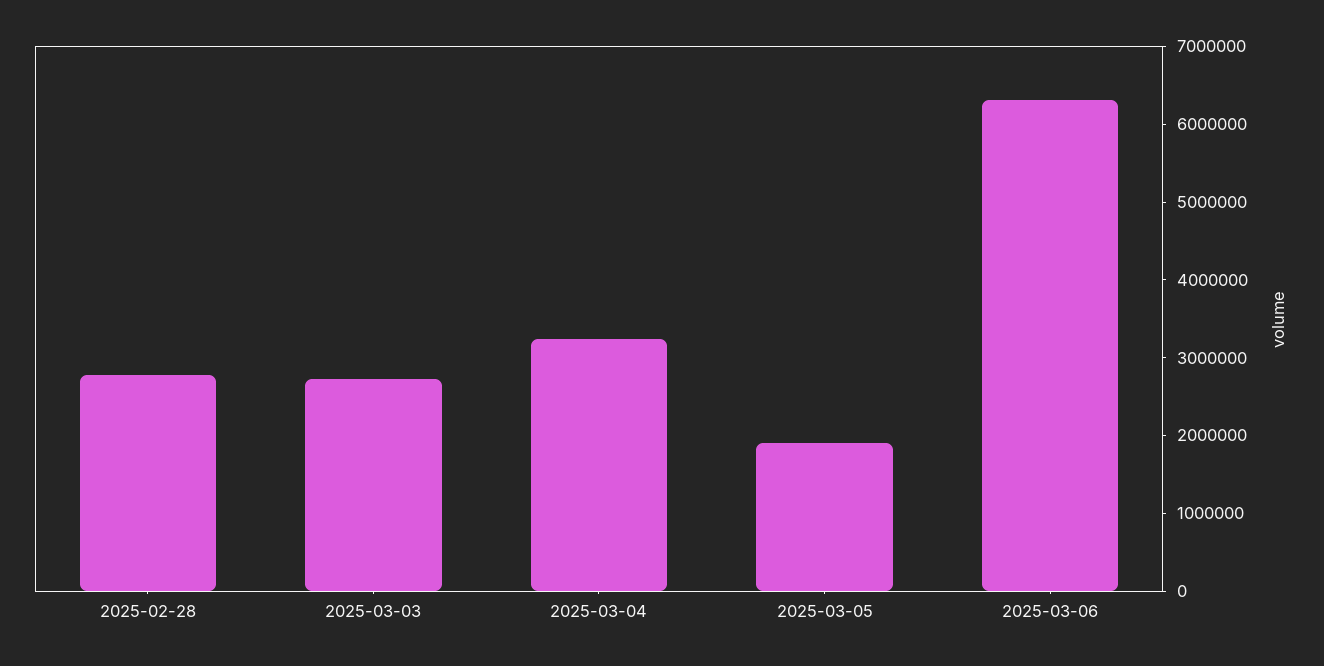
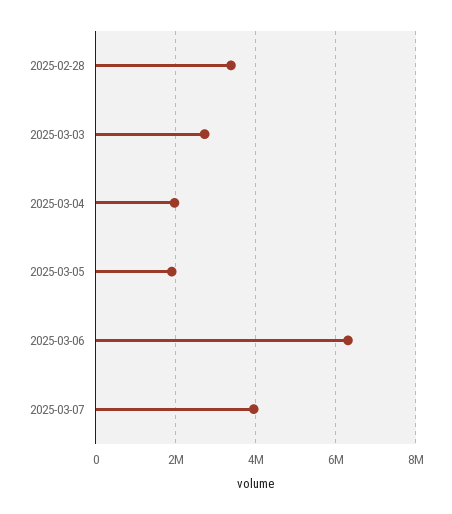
2025-02-28: 2800000 -> 3400000
2025-03-04: 3200000 -> 2000000
2025-03-07: none -> 4000000

